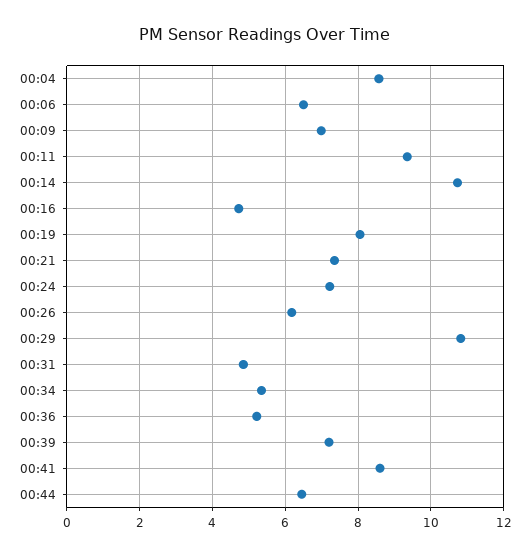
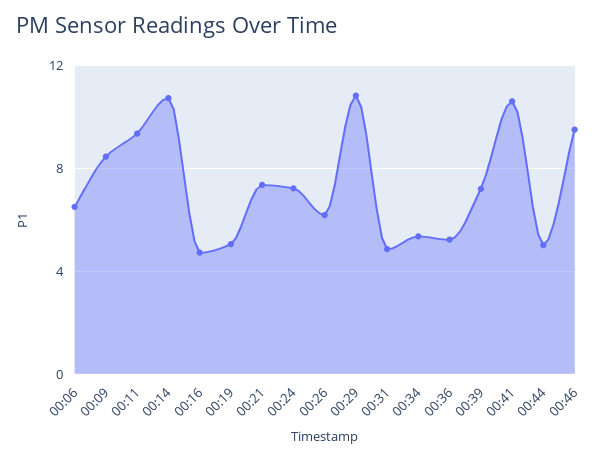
00:04: 8.6 -> none
00:09: 7 -> 8.5
00:19: 8 -> 5
00:41: 8.6 -> 10.5
00:44: 6.4 -> 5
00:46: none -> 9.5

